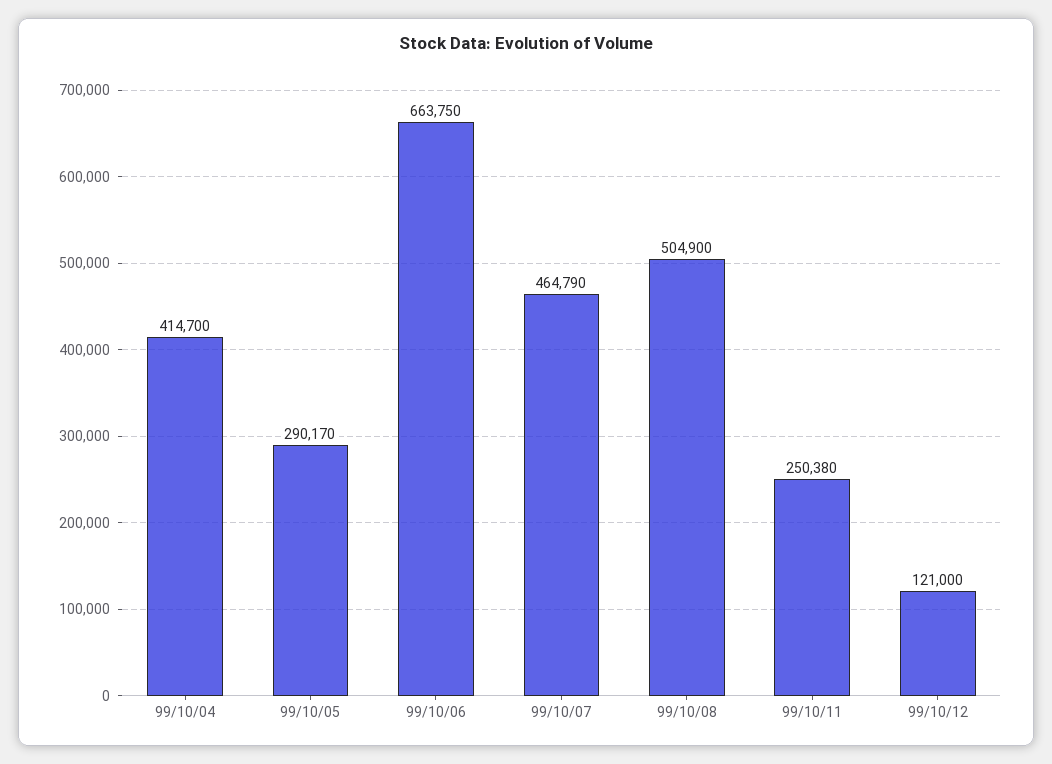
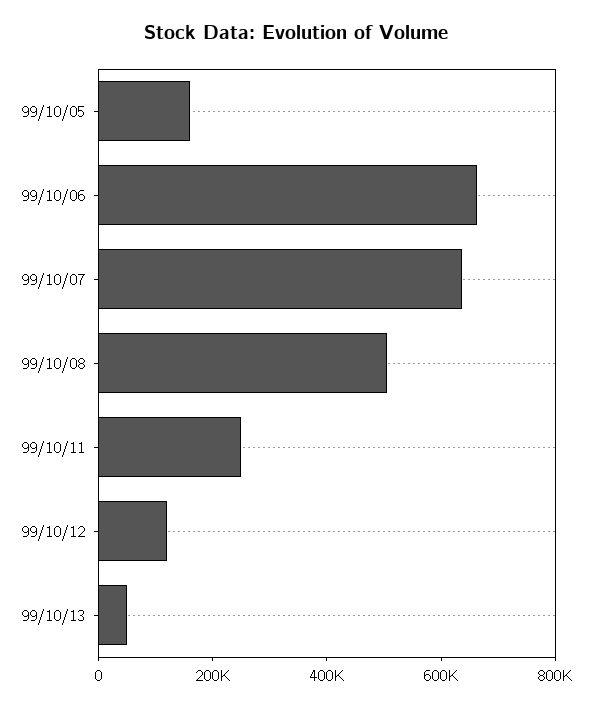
99/10/04: 414700 -> none
99/10/05: 290170 -> 150000
99/10/07: 464790 -> 650000
99/10/13: none -> 50000

